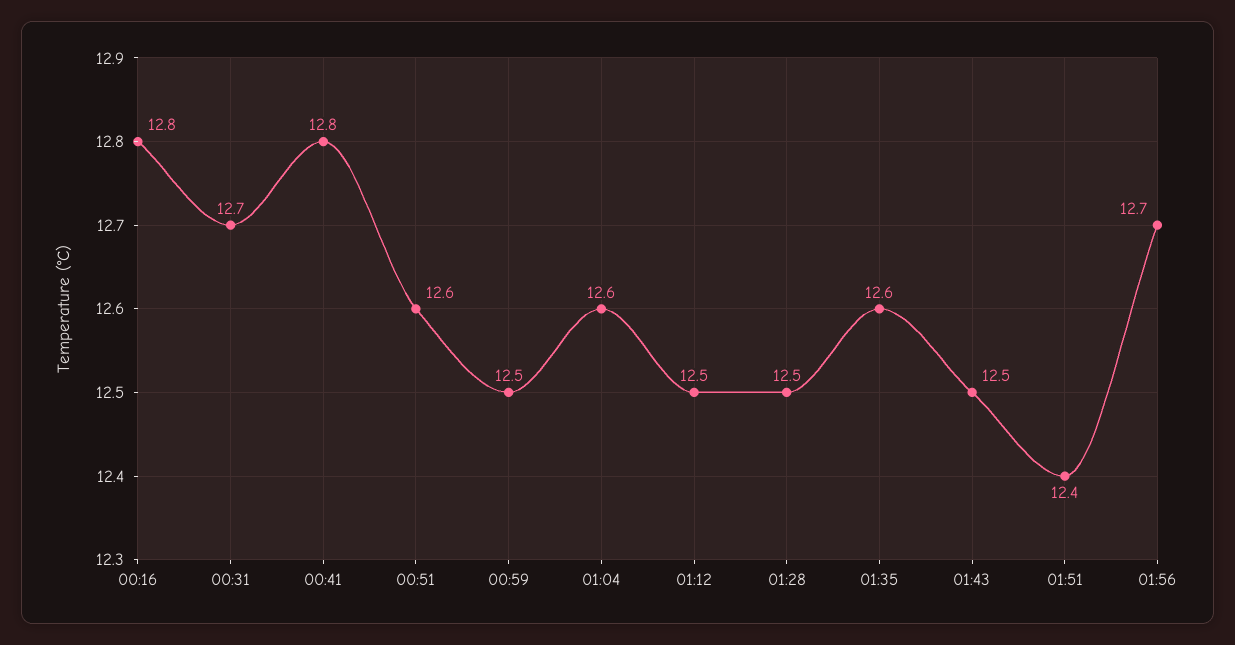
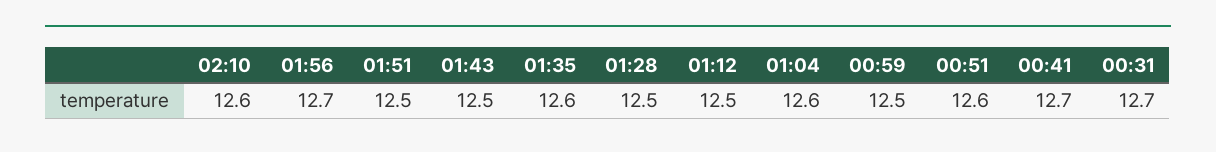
00:16: 12.8 -> none
00:41: 12.8 -> 12.7
01:51: 12.4 -> 12.5
02:10: none -> 12.6

